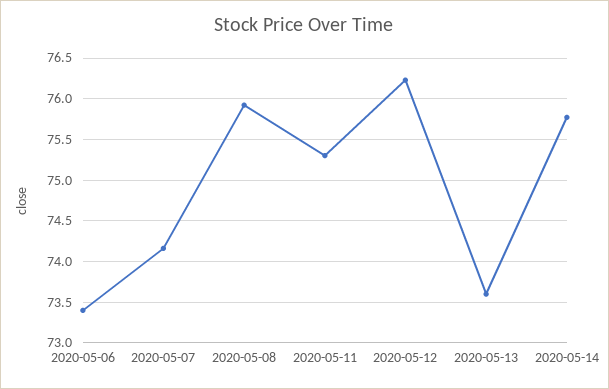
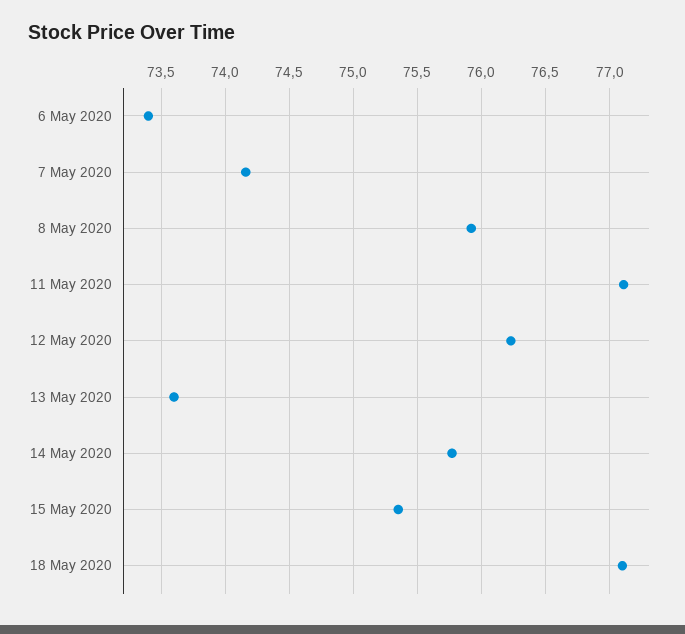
2020-05-11: 75.3 -> 77.1
15 May 2020: none -> 75.35
18 May 2020: none -> 77.1

